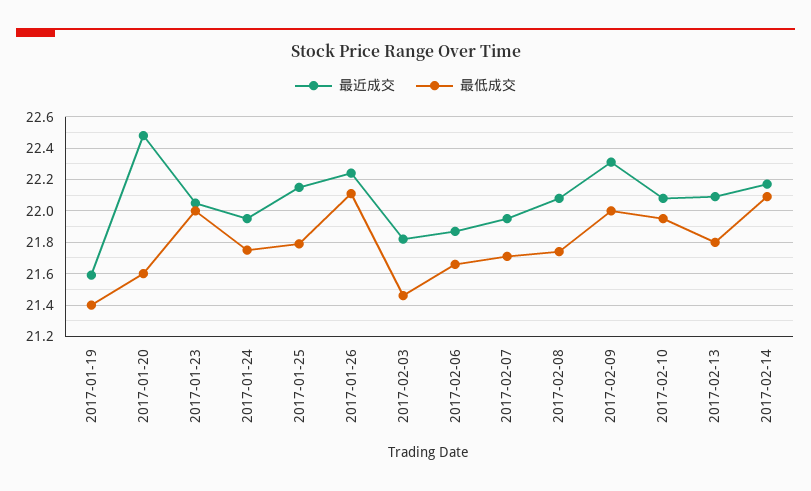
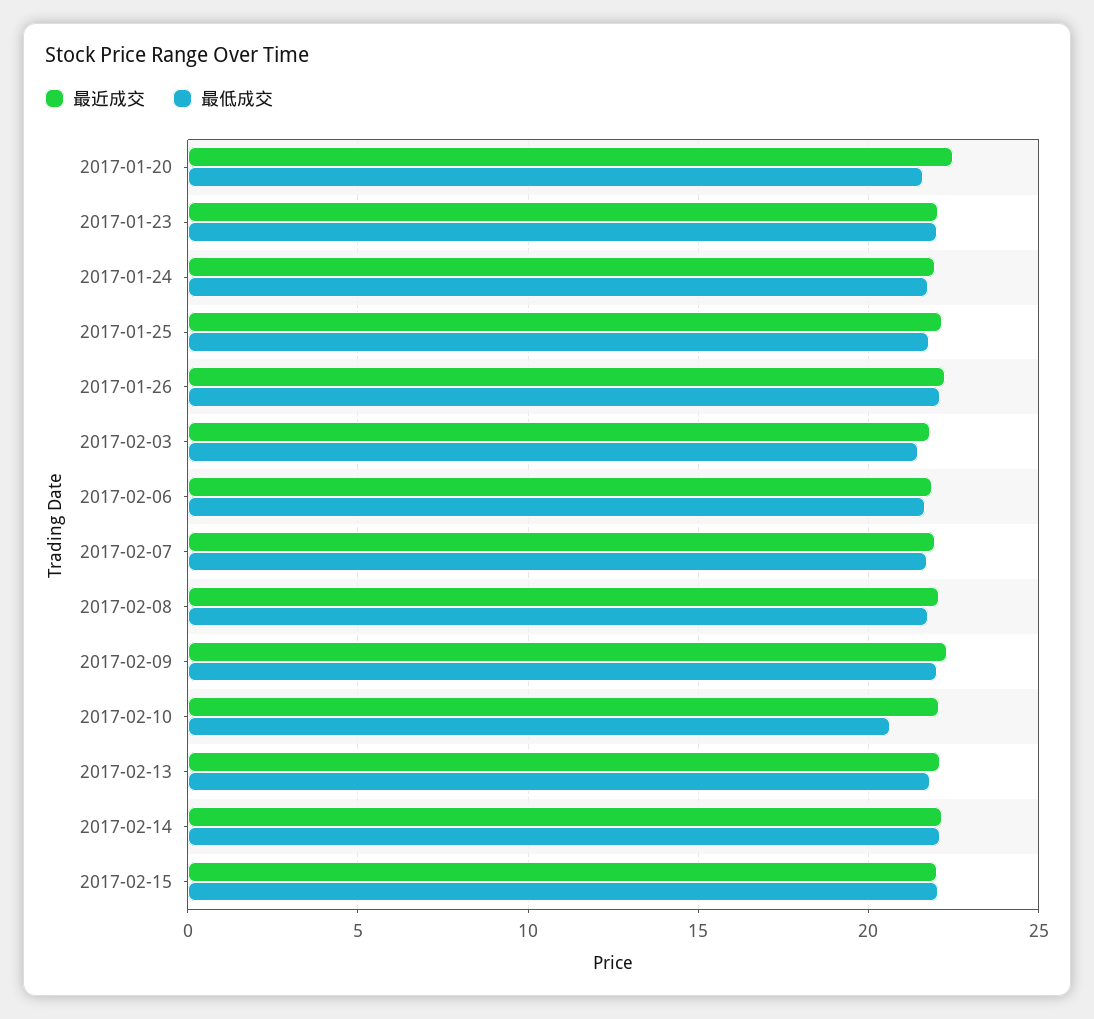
最近成交, 2017-01-19: 21.6 -> none
最低成交, 2017-01-19: 21.4 -> none
最低成交, 2017-02-10: 21.95 -> 20.5
最近成交, 2017-02-15: none -> 22
最低成交, 2017-02-15: none -> 22

